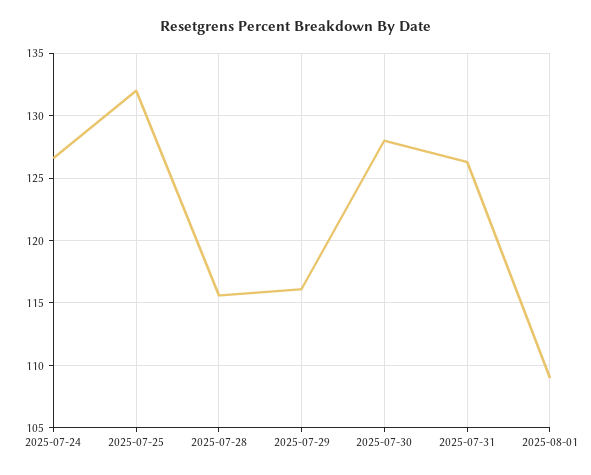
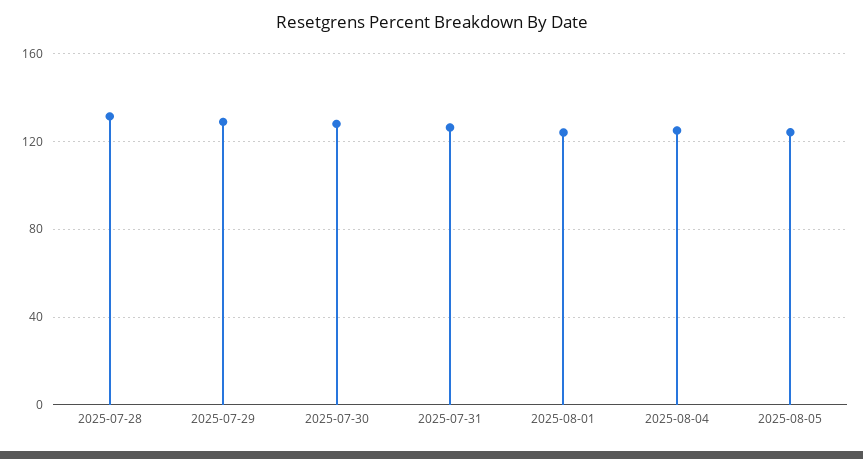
2025-07-24: 126.5 -> none
2025-07-25: 132 -> none
2025-07-28: 115.5 -> 130
2025-07-29: 116 -> 130
2025-08-01: 109 -> 125
2025-08-04: none -> 125
2025-08-05: none -> 125

